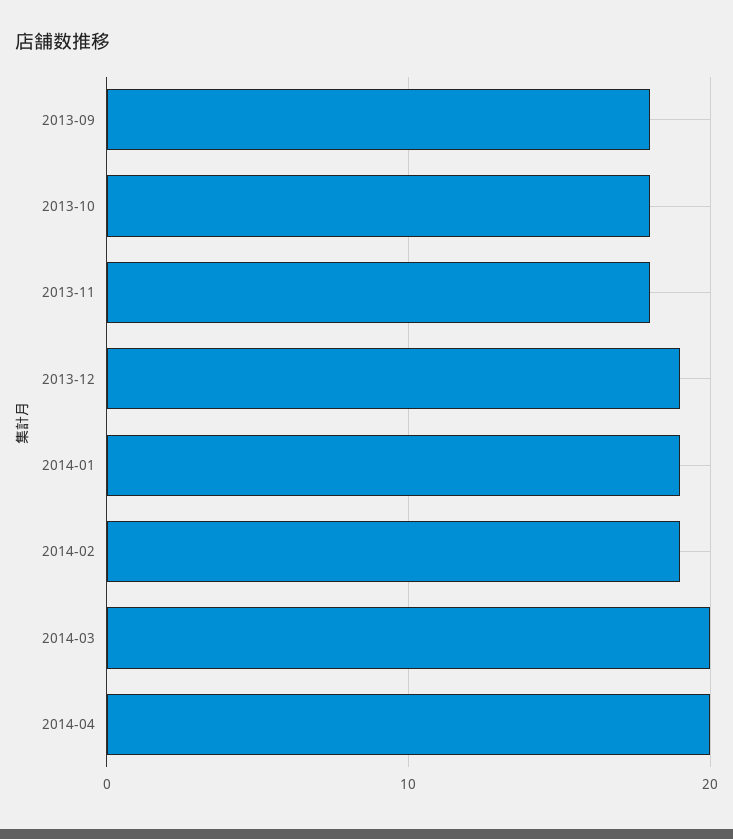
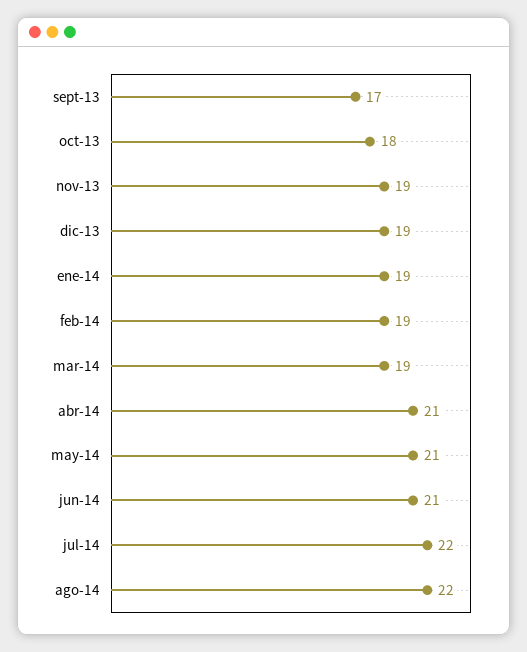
2013-09: 18 -> 17
2013-11: 18 -> 19
2014-03: 20 -> 19
2014-04: 20 -> 21
may-14: none -> 21
jun-14: none -> 21
jul-14: none -> 22
ago-14: none -> 22

